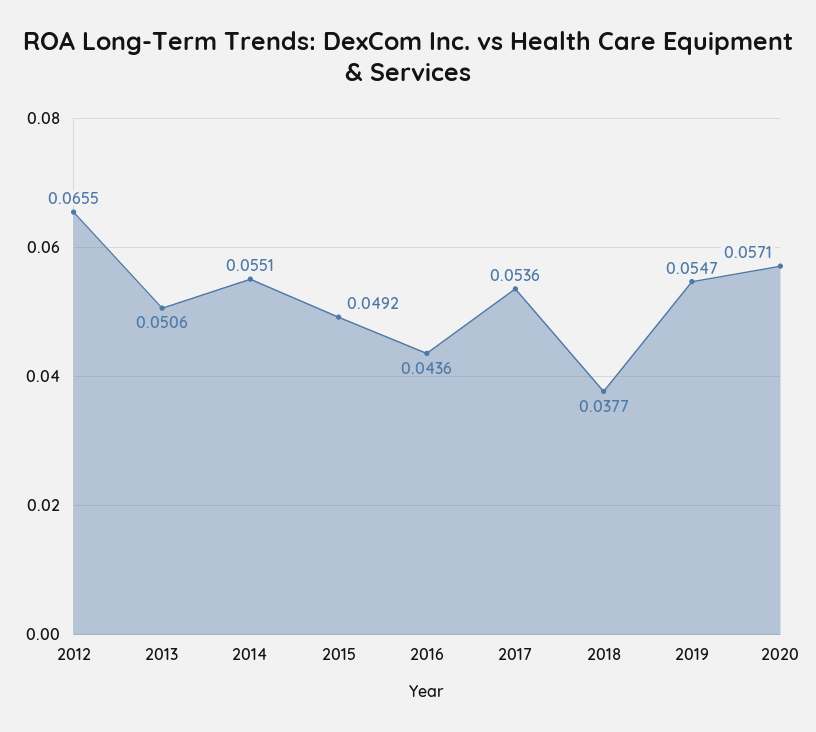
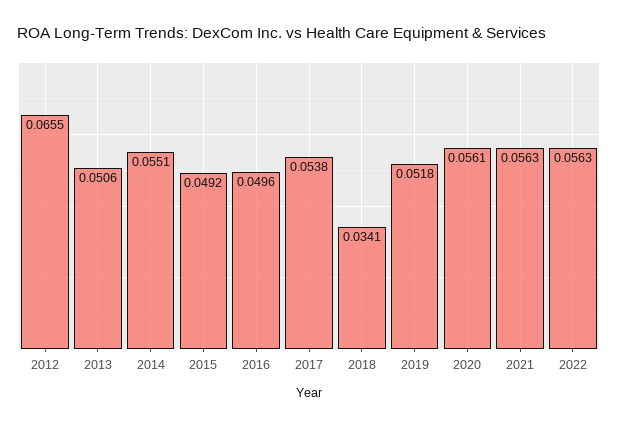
2016: 0.0436 -> 0.0496
2017: 0.0536 -> 0.0538
2018: 0.0377 -> 0.0341
2019: 0.0547 -> 0.0518
2020: 0.0571 -> 0.0561
2021: none -> 0.0563
2022: none -> 0.0563

